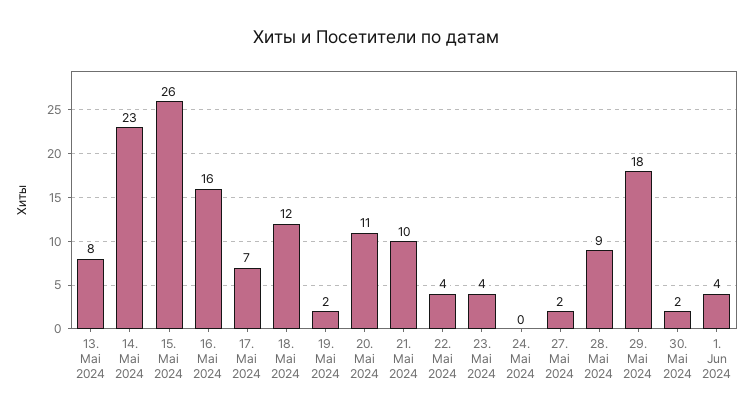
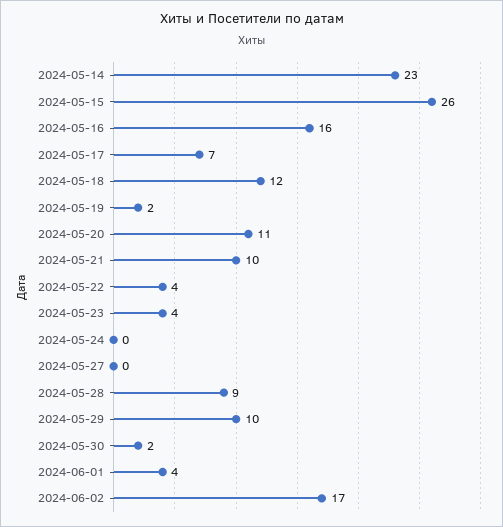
13. Mai 2024: 8 -> none
27. Mai 2024: 2 -> 0
29. Mai 2024: 18 -> 10
2024-06-02: none -> 17

